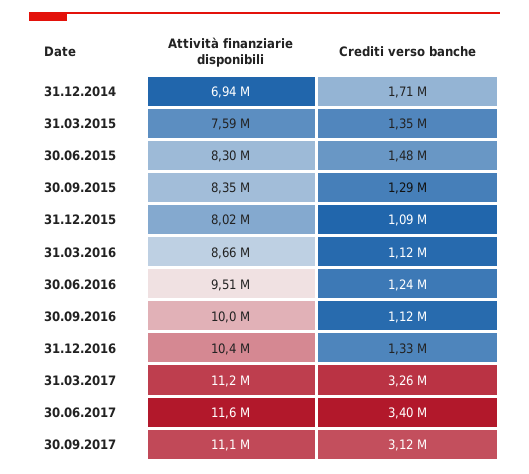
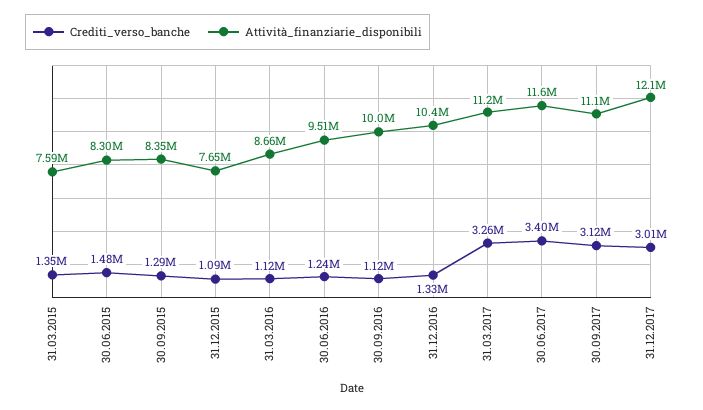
Attività finanziarie disponibili, 31.12.2014: 6940000 -> none
Crediti verso banche, 31.12.2014: 1710000 -> none
Attività finanziarie disponibili, 31.12.2015: 8020000 -> 7650000
Crediti verso banche, 31.12.2017: none -> 3010000
Attività finanziarie disponibili, 31.12.2017: none -> 12100000

